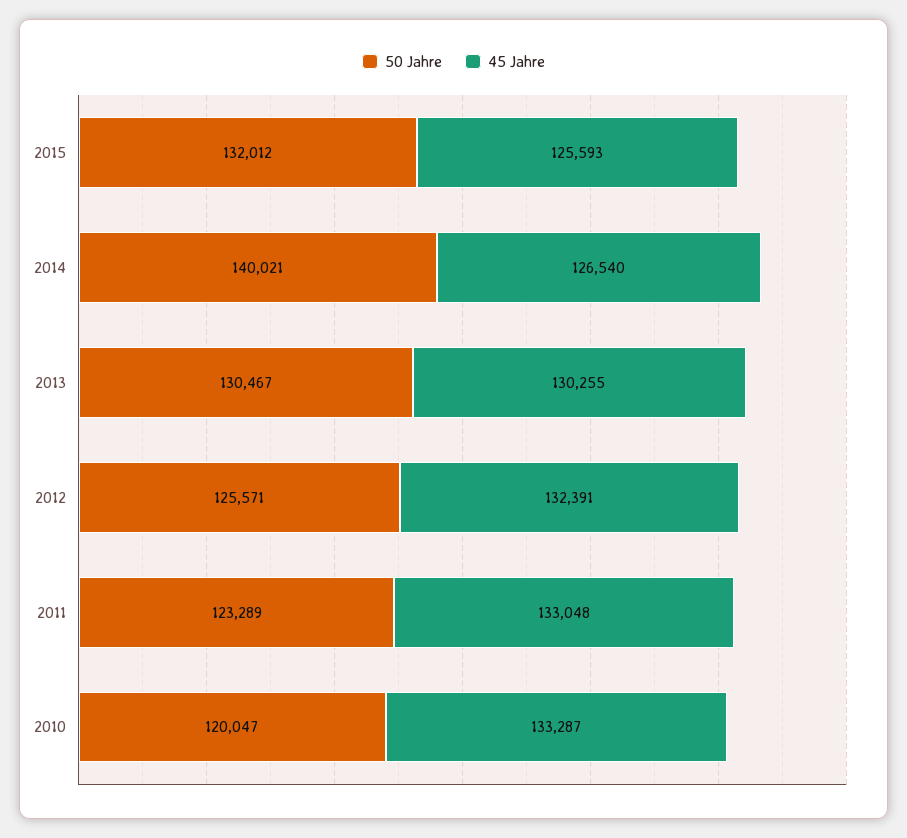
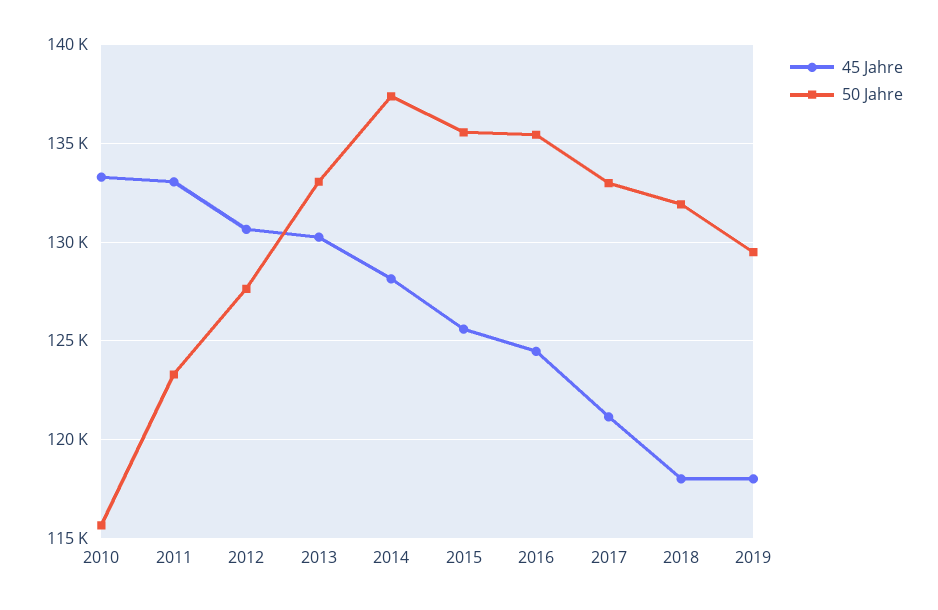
50 Jahre, 2015: 132012 -> 135500
50 Jahre, 2014: 140021 -> 137500
45 Jahre, 2014: 126540 -> 128000
50 Jahre, 2013: 130467 -> 133000
50 Jahre, 2012: 125571 -> 127500
45 Jahre, 2012: 132391 -> 130500
50 Jahre, 2010: 120047 -> 115500
45 Jahre, 2016: none -> 124500
50 Jahre, 2016: none -> 135500
45 Jahre, 2017: none -> 121000
50 Jahre, 2017: none -> 133000
45 Jahre, 2018: none -> 118000
50 Jahre, 2018: none -> 132000
45 Jahre, 2019: none -> 118000
50 Jahre, 2019: none -> 129500

